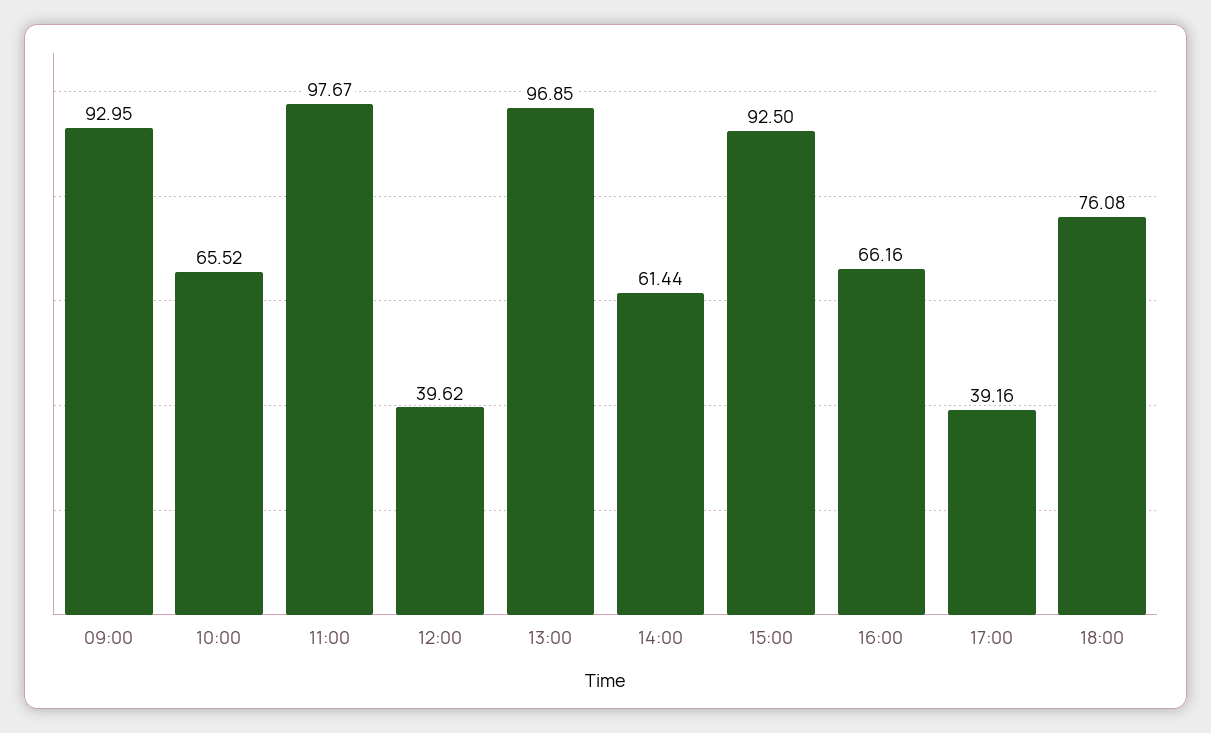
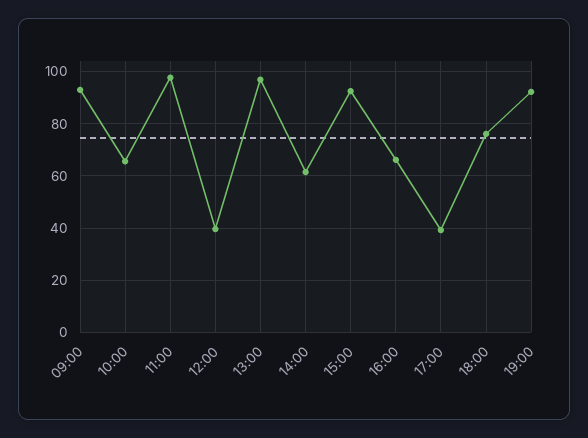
19:00: none -> 92.5

